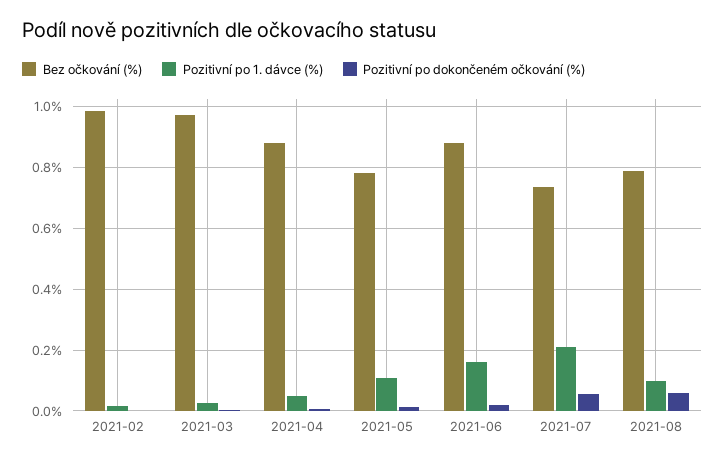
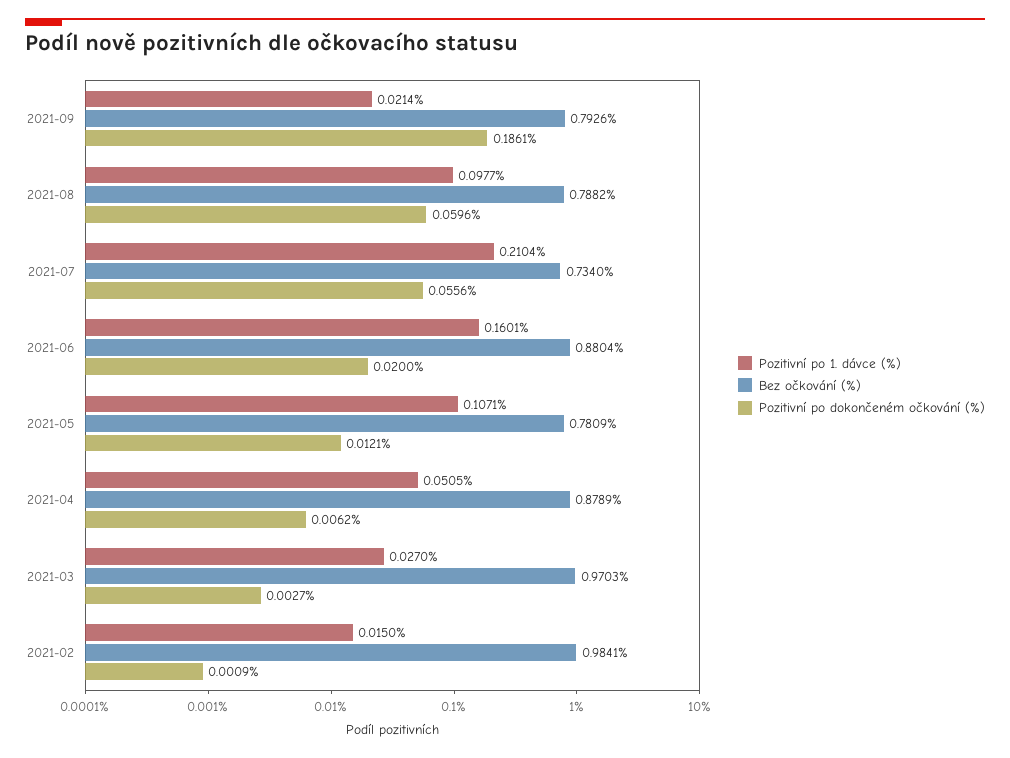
Pozitivní po 1. dávce (%), 2021-09: none -> 0.0214
Bez očkování (%), 2021-09: none -> 0.7926
Pozitivní po dokončeném očkování (%), 2021-09: none -> 0.1861

